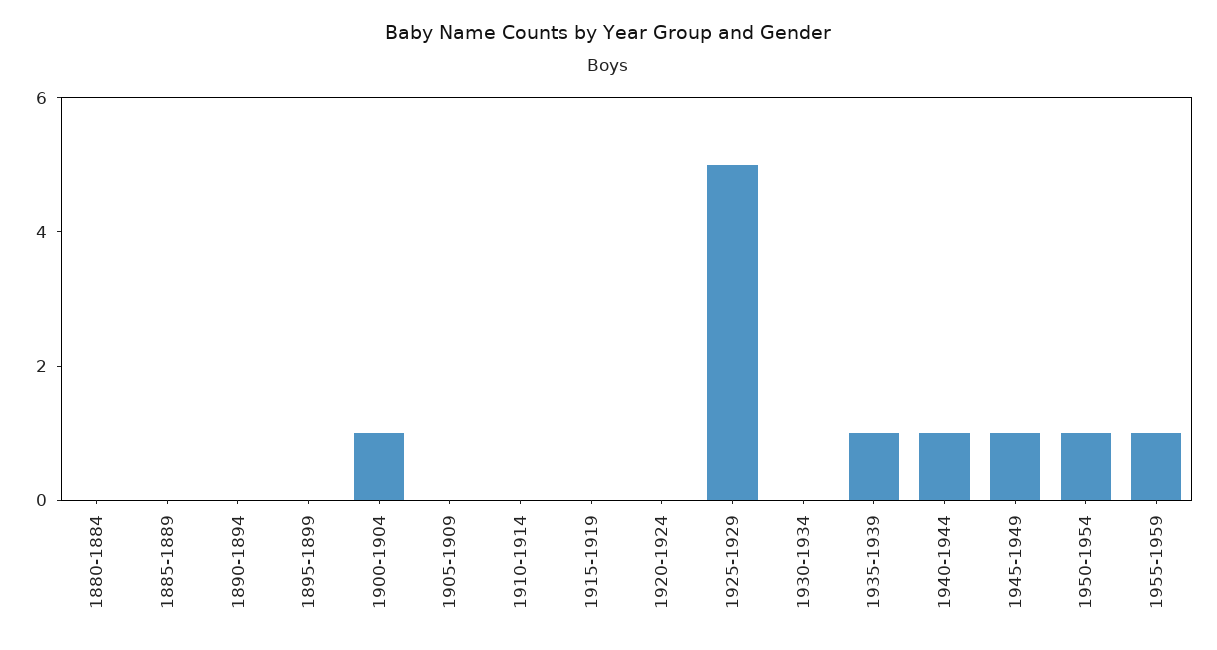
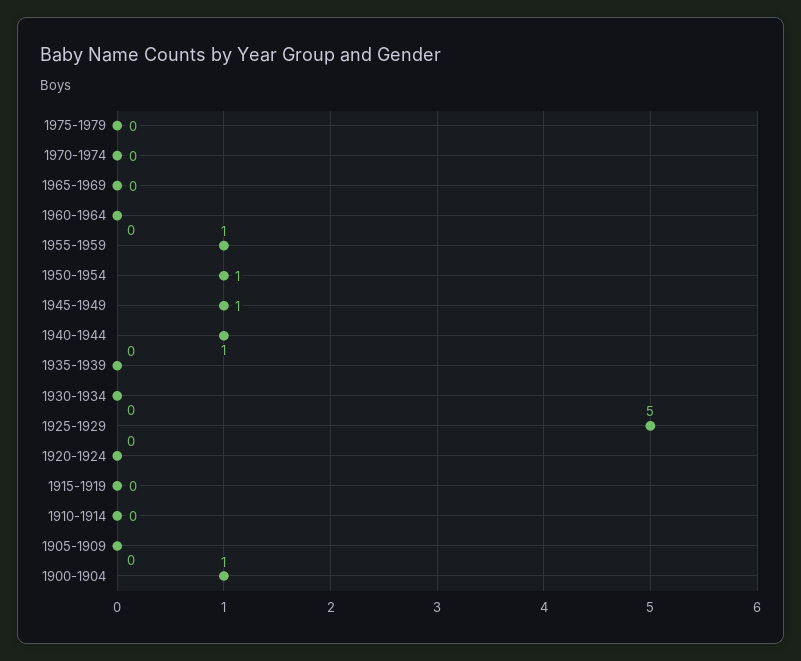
1880-1884: 0 -> none
1885-1889: 0 -> none
1890-1894: 0 -> none
1895-1899: 0 -> none
1935-1939: 1 -> 0
1975-1979: none -> 0
1970-1974: none -> 0
1965-1969: none -> 0
1960-1964: none -> 0

